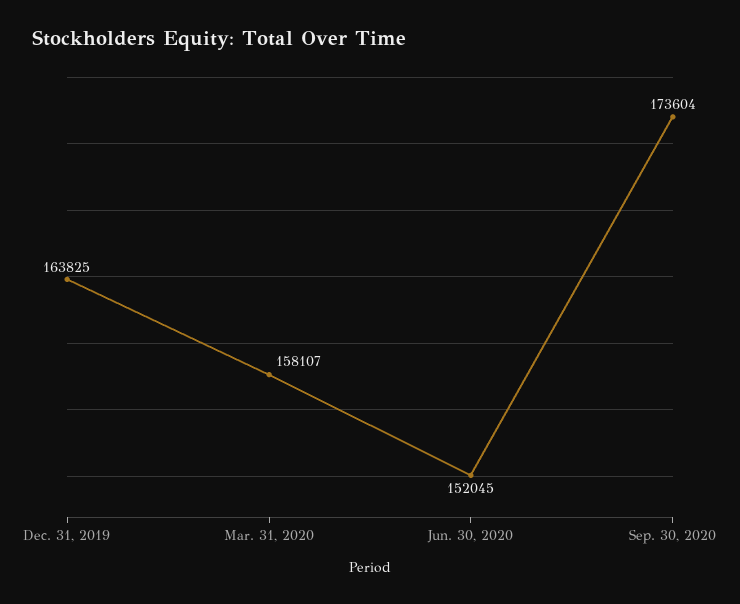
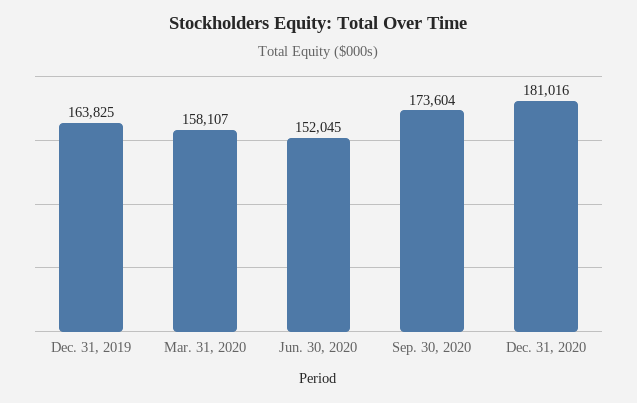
Dec. 31, 2020: none -> 181016

